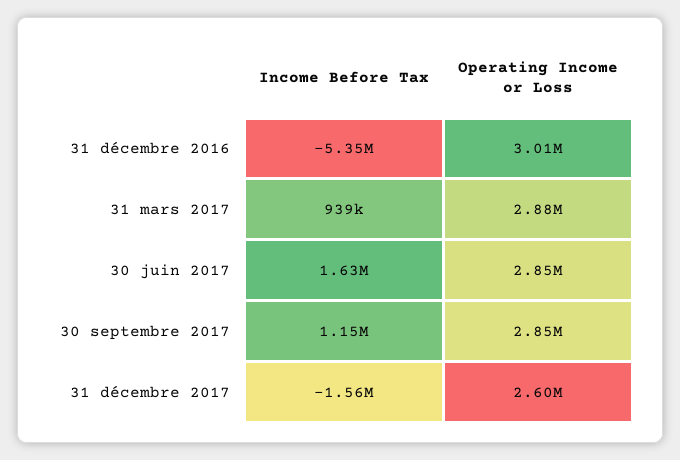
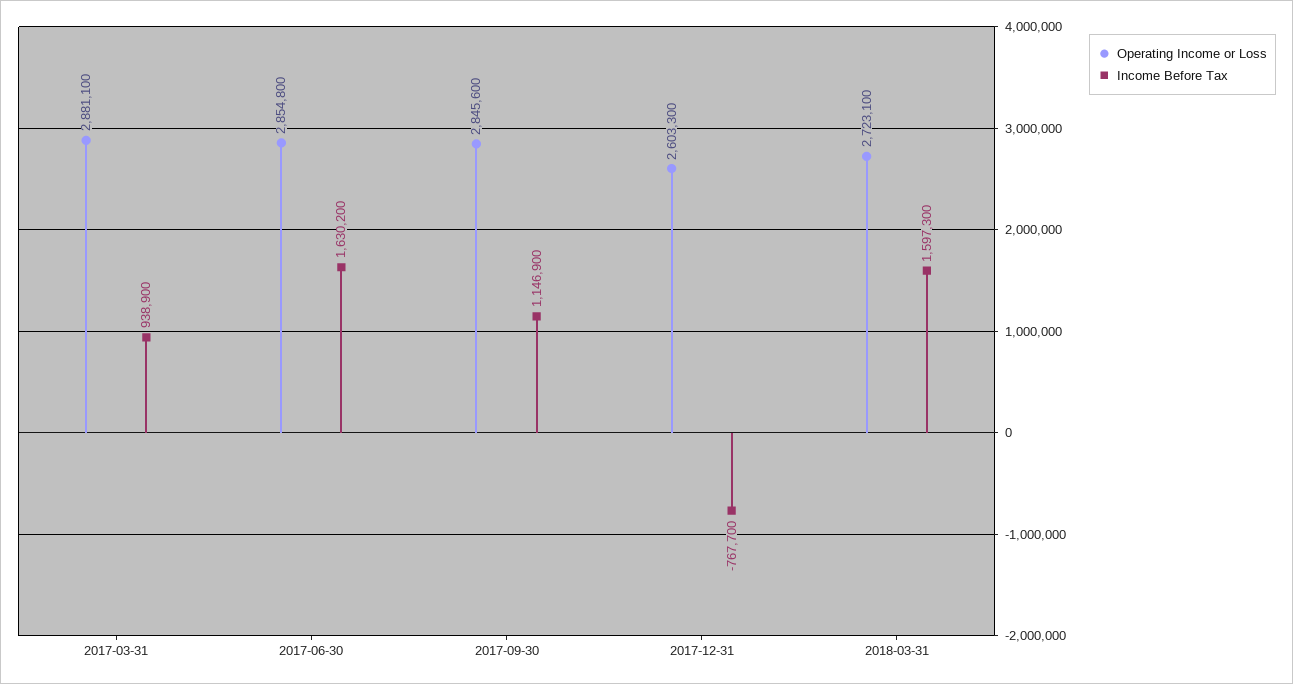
Income Before Tax, 31 décembre 2016: -5350000 -> none
Operating Income or Loss, 31 décembre 2016: 3010000 -> none
Income Before Tax, 31 décembre 2017: -1560000 -> -767700
Operating Income or Loss, 2018-03-31: none -> 2723100
Income Before Tax, 2018-03-31: none -> 1597300

